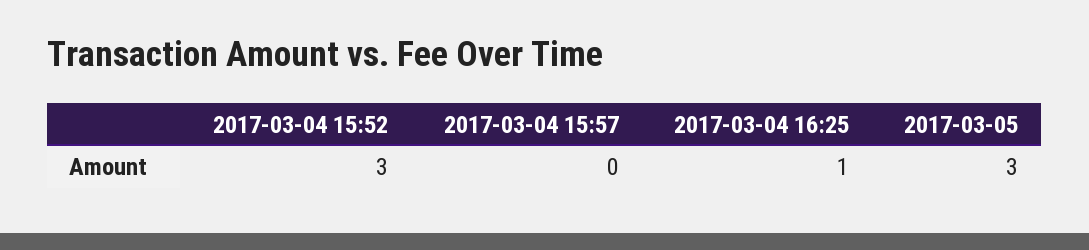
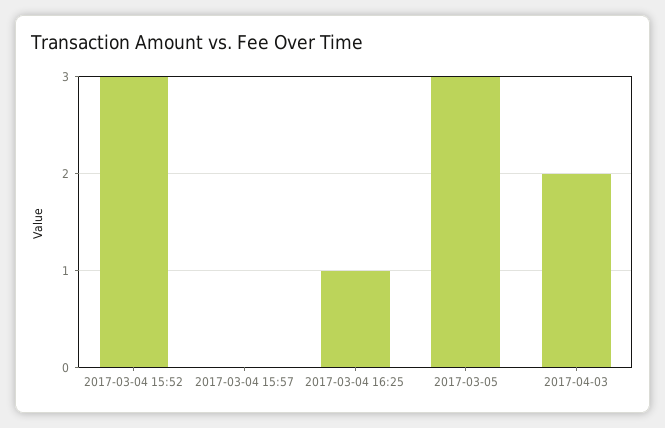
2017-04-03: none -> 2

